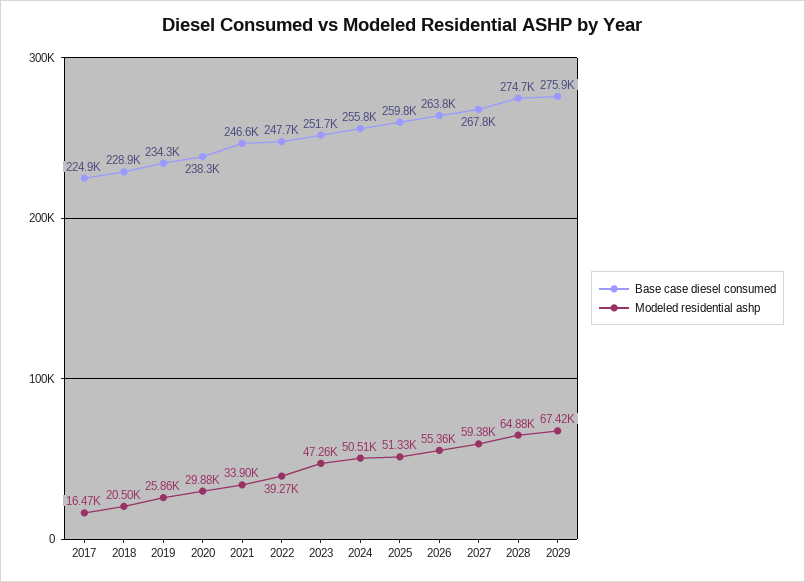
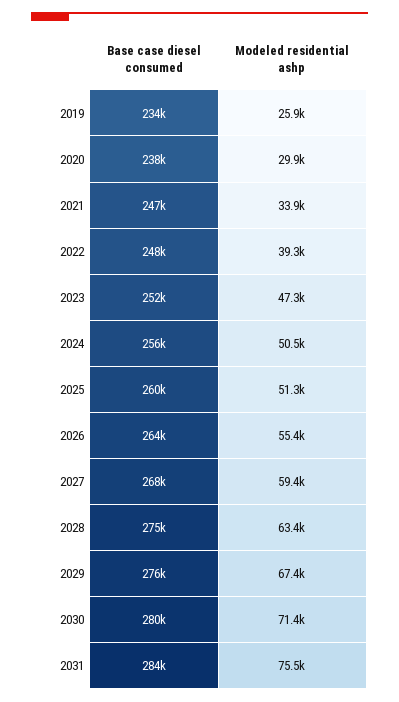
Base case diesel consumed, 2017: 224900 -> none
Modeled residential ashp, 2017: 16470 -> none
Base case diesel consumed, 2018: 228900 -> none
Modeled residential ashp, 2018: 20500 -> none
Modeled residential ashp, 2028: 64880 -> 63400
Base case diesel consumed, 2030: none -> 280000
Modeled residential ashp, 2030: none -> 71400
Base case diesel consumed, 2031: none -> 284000
Modeled residential ashp, 2031: none -> 75500

